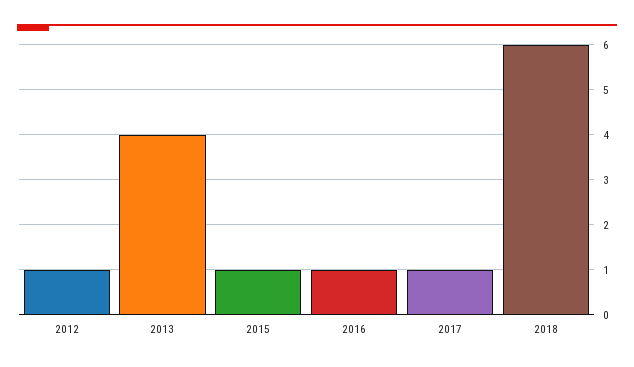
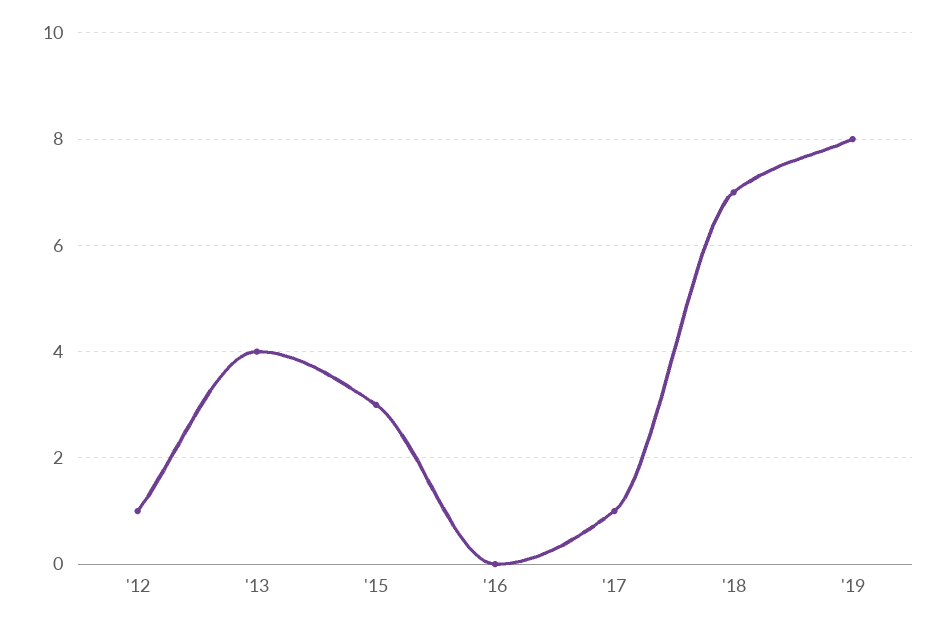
2015: 1 -> 3
2016: 1 -> 0
2018: 6 -> 7
'19: none -> 8

